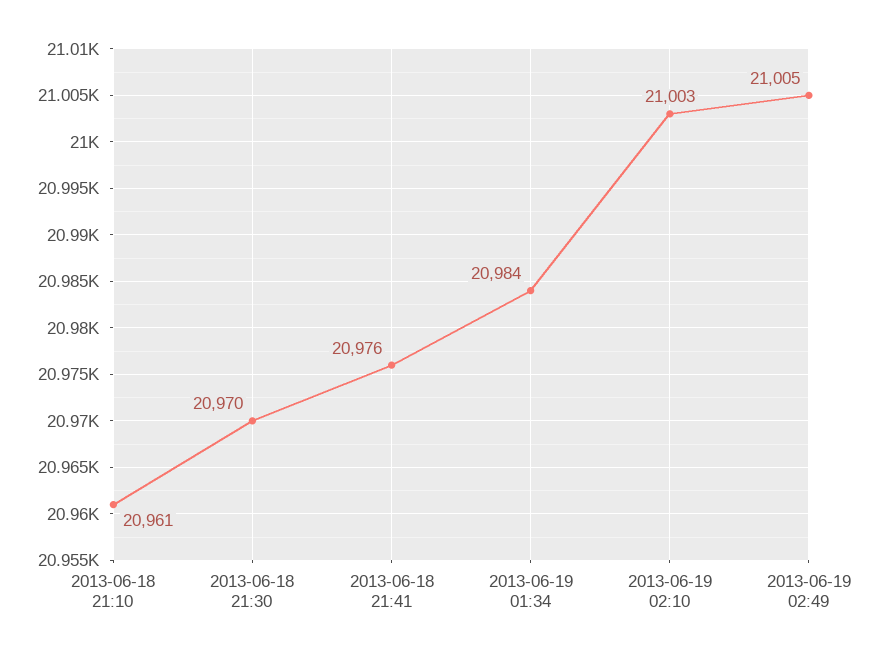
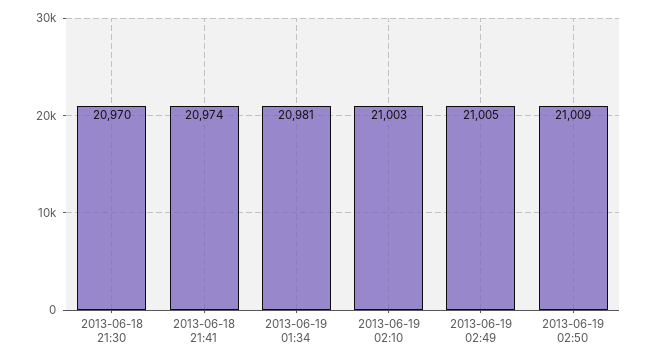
2013-06-18 21:10: 20961 -> none
2013-06-18 21:41: 20976 -> 20974
2013-06-19 01:34: 20984 -> 20981
2013-06-19 02:50: none -> 21009

